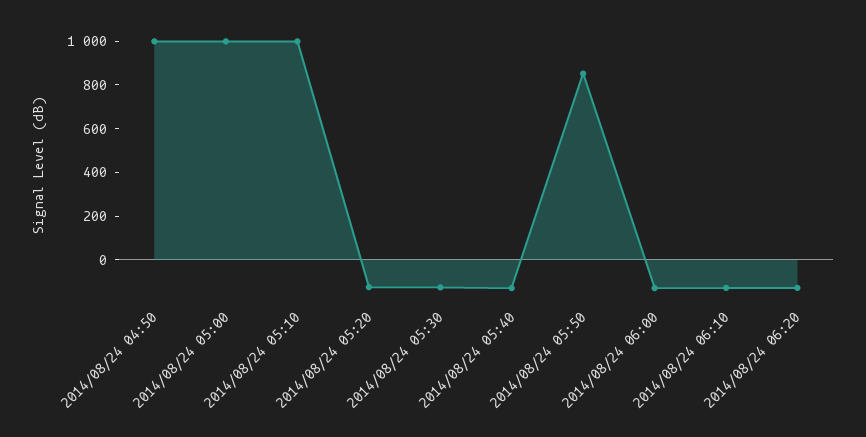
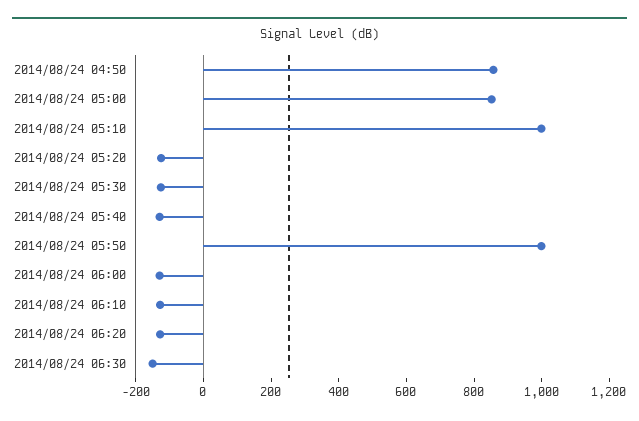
2014/08/24 04:50: 1000 -> 850
2014/08/24 05:00: 1000 -> 850
2014/08/24 05:50: 850 -> 1000
2014/08/24 06:30: none -> -150

